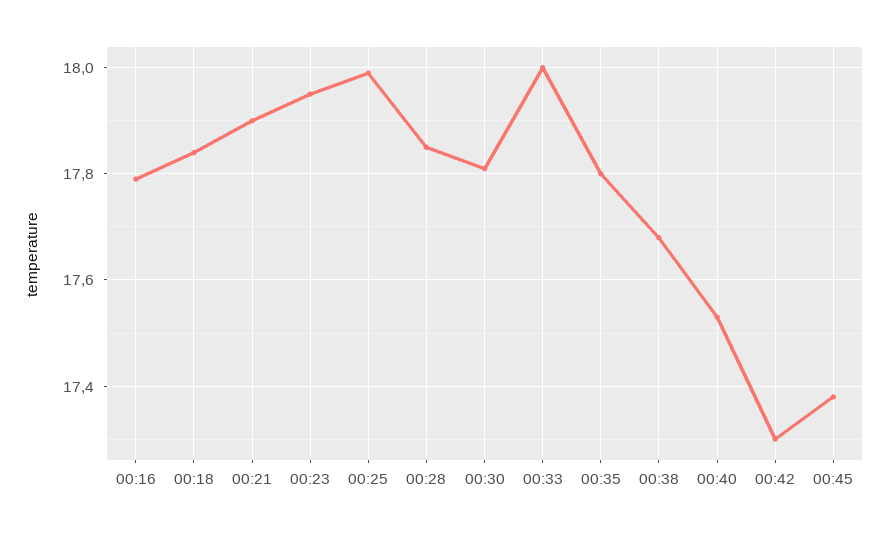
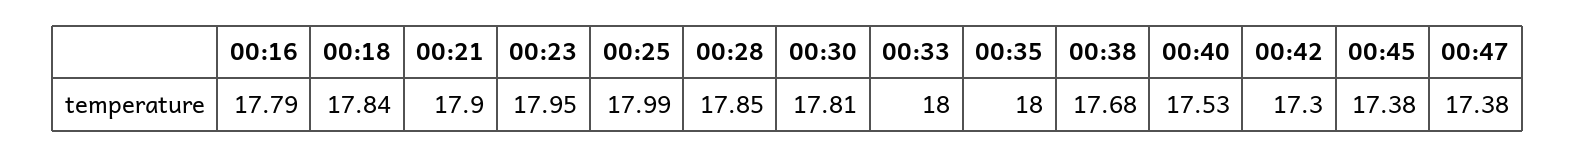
00:35: 17.8 -> 18
00:47: none -> 17.38

